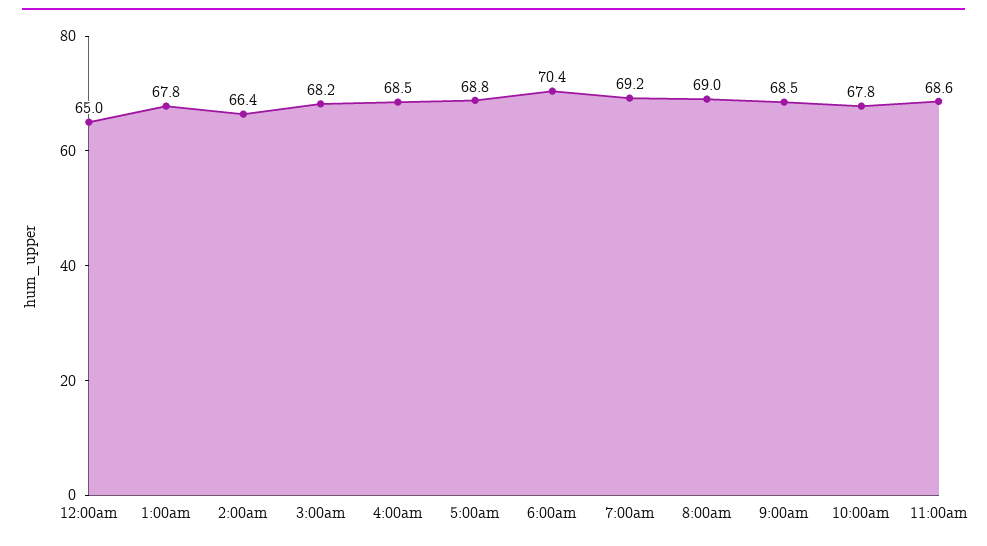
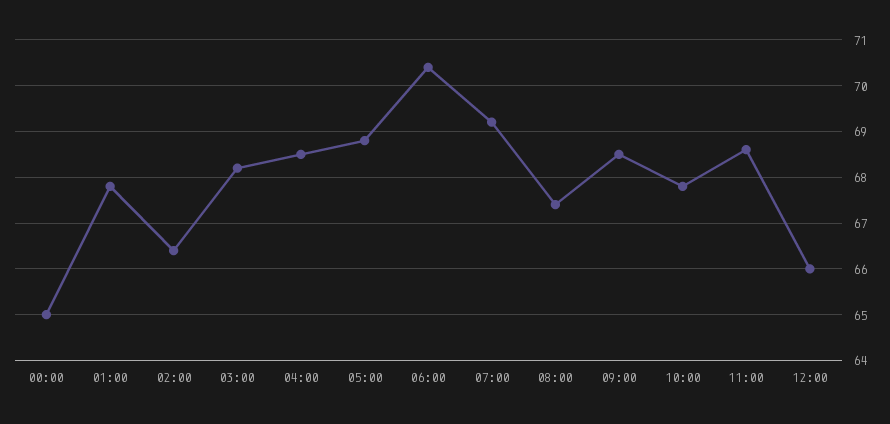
8:00am: 69 -> 67.5
12:00: none -> 66

